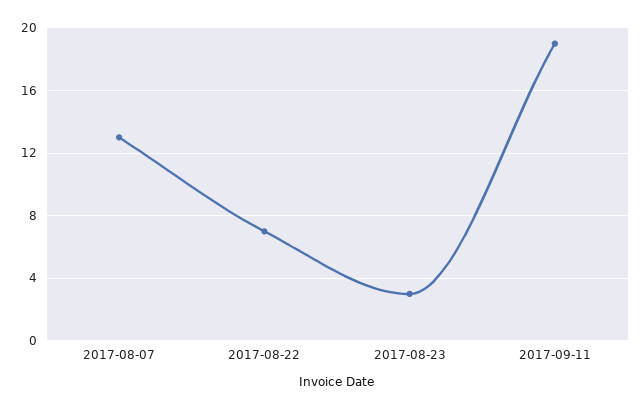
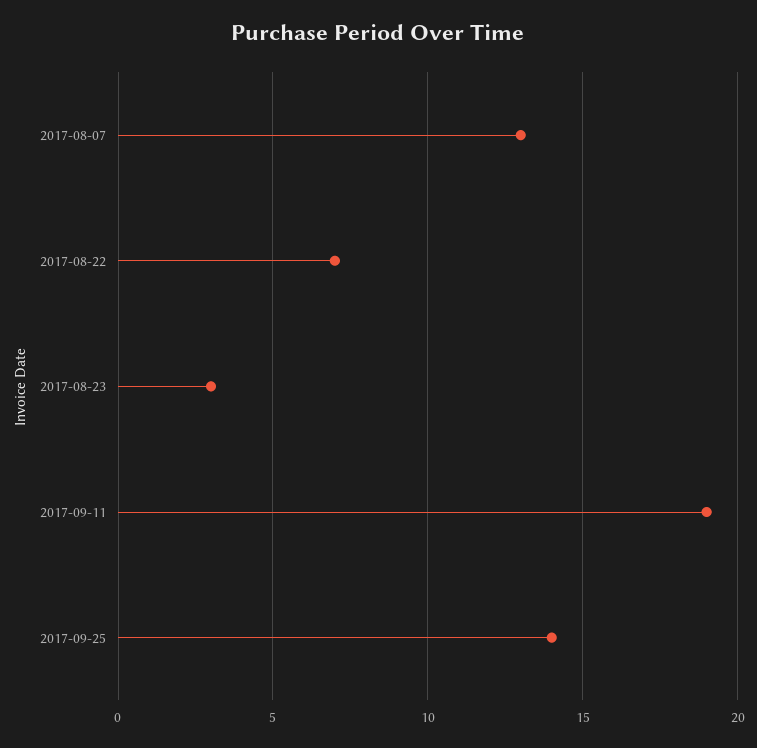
2017-09-25: none -> 14

